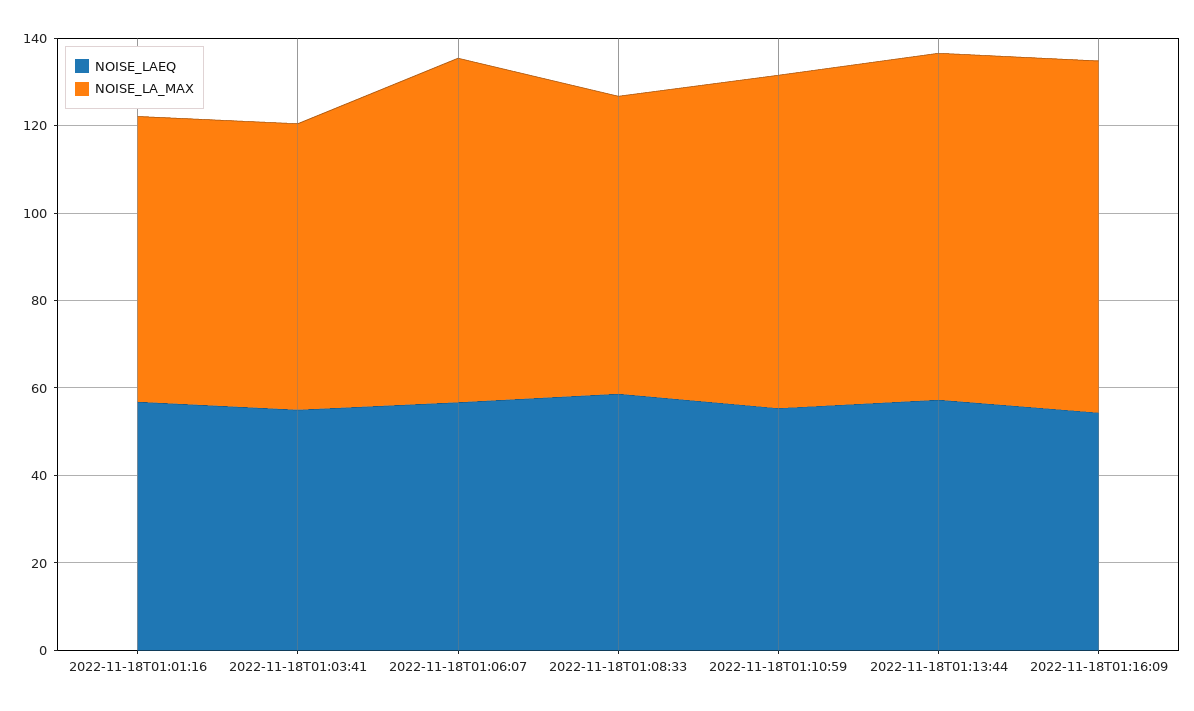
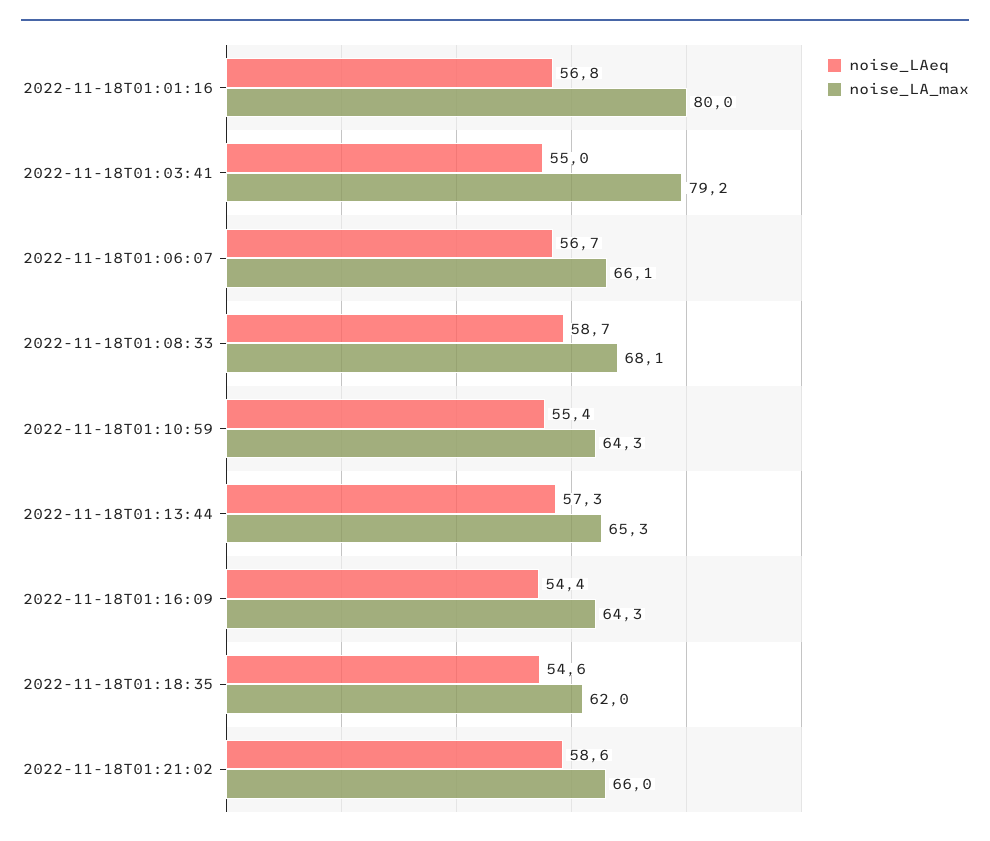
NOISE_LA_MAX, 2022-11-18T01:01:16: 65 -> 80
NOISE_LA_MAX, 2022-11-18T01:03:41: 65 -> 79.2
NOISE_LA_MAX, 2022-11-18T01:06:07: 80 -> 66.1
NOISE_LA_MAX, 2022-11-18T01:10:59: 75 -> 64.3
NOISE_LA_MAX, 2022-11-18T01:13:44: 80 -> 65.3
NOISE_LA_MAX, 2022-11-18T01:16:09: 80 -> 64.3
NOISE_LAEQ, 2022-11-18T01:18:35: none -> 54.6
NOISE_LA_MAX, 2022-11-18T01:18:35: none -> 62
NOISE_LAEQ, 2022-11-18T01:21:02: none -> 58.6
NOISE_LA_MAX, 2022-11-18T01:21:02: none -> 66

